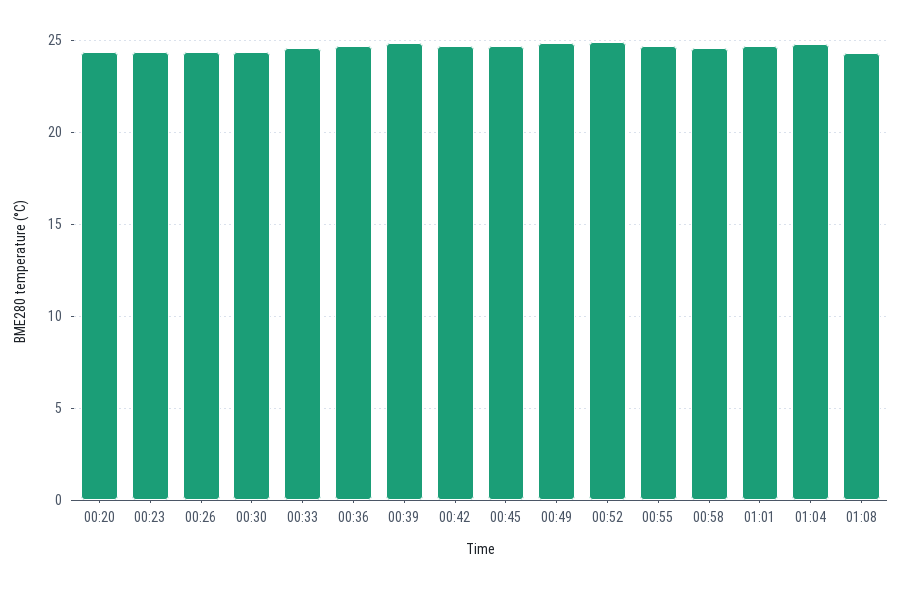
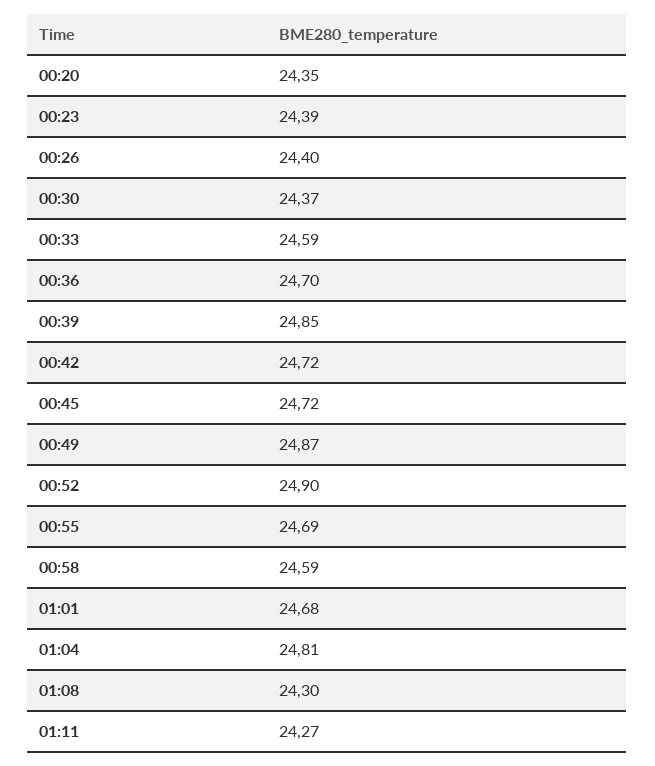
01:11: none -> 24.27

